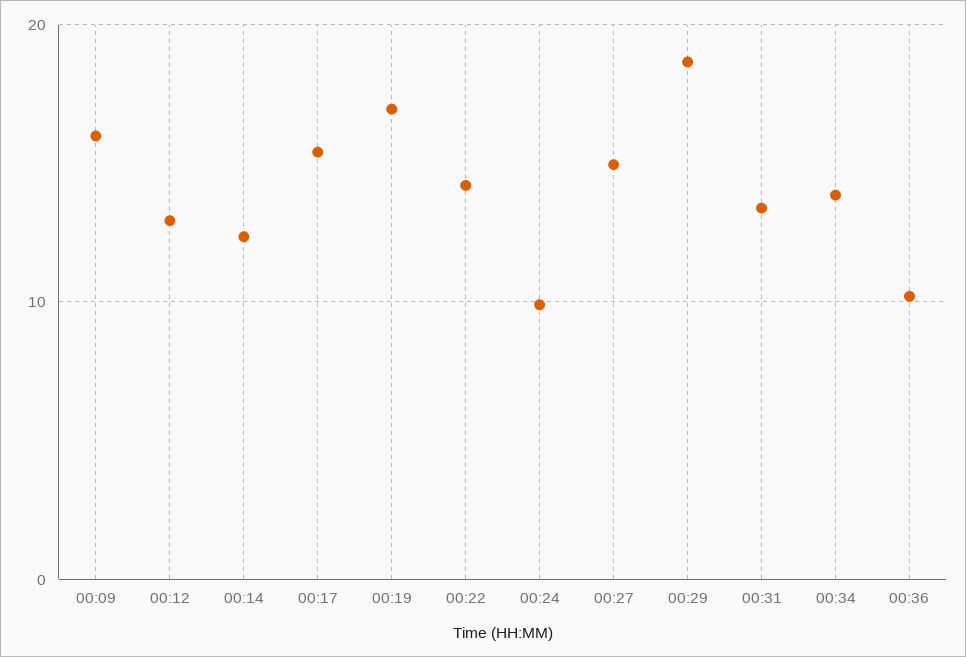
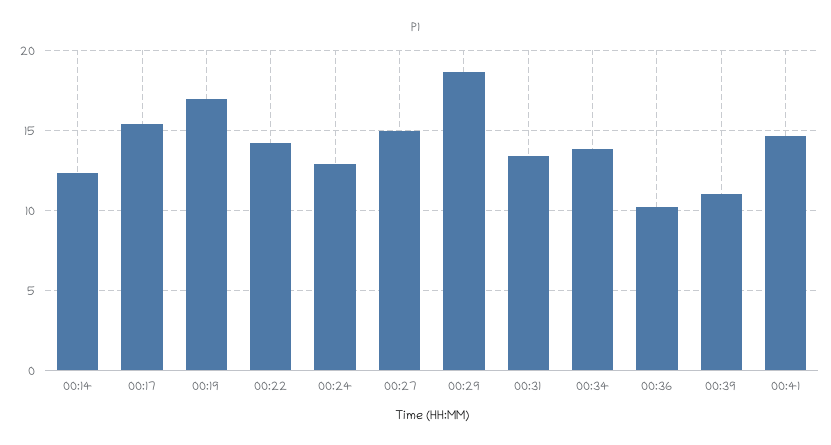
00:09: 16 -> none
00:12: 13 -> none
00:24: 10 -> 13
00:39: none -> 11
00:41: none -> 14.5

